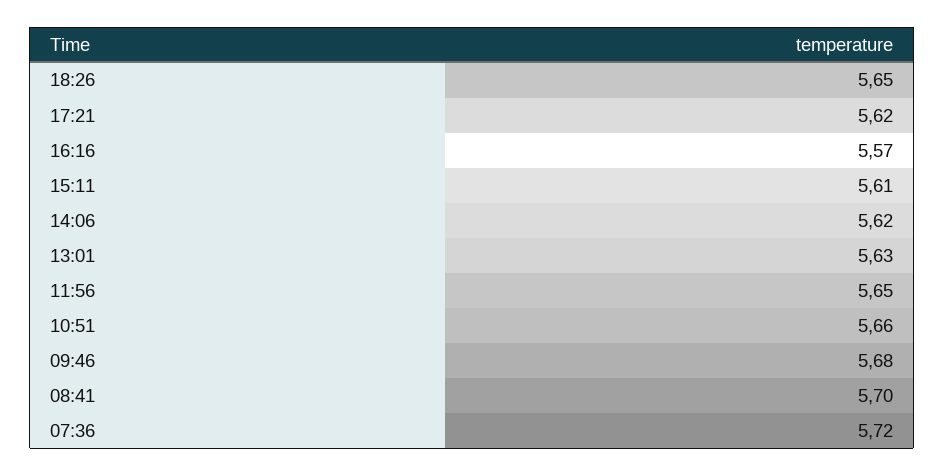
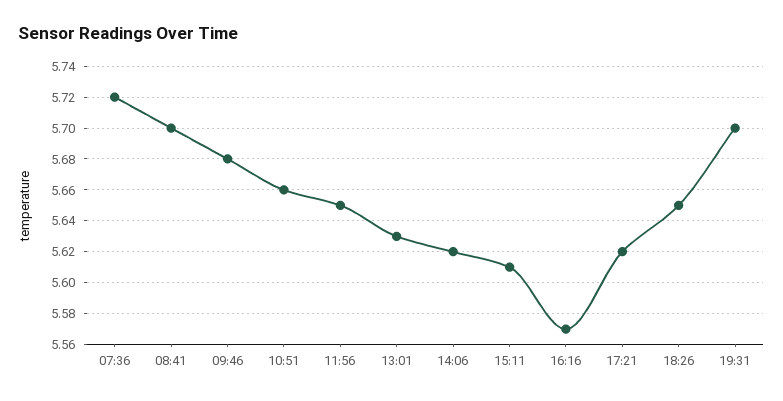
19:31: none -> 5.7

